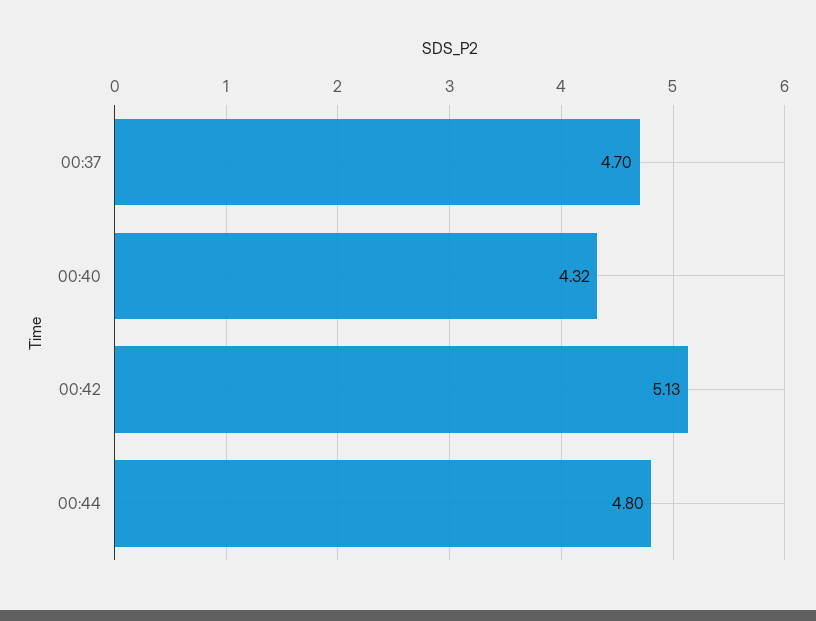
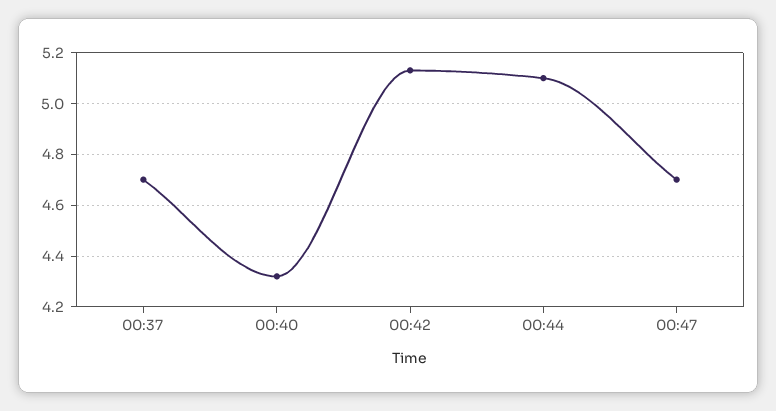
00:44: 4.8 -> 5.1
00:47: none -> 4.7

